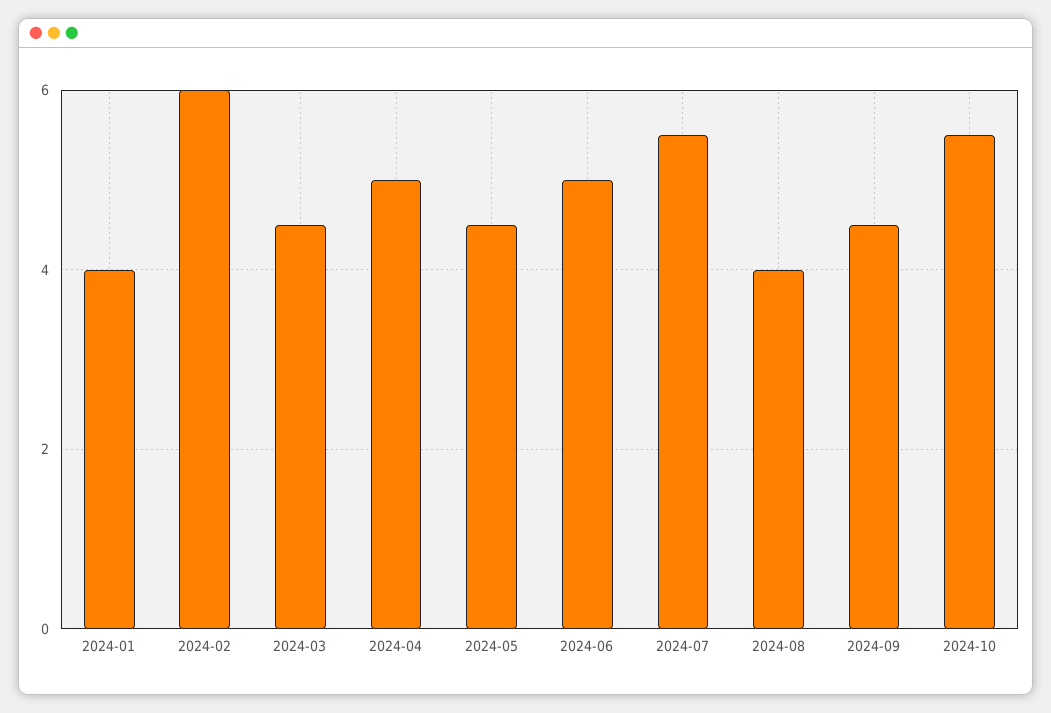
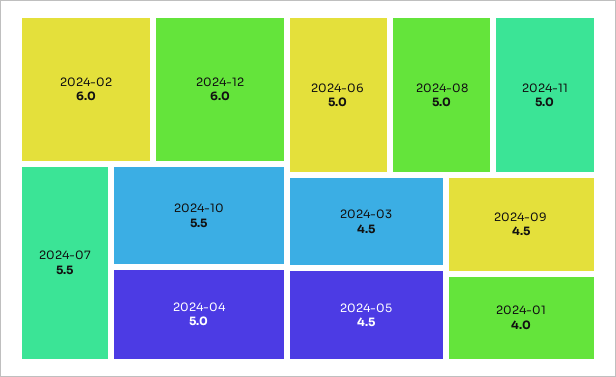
2024-08: 4 -> 5
2024-12: none -> 6
2024-11: none -> 5

